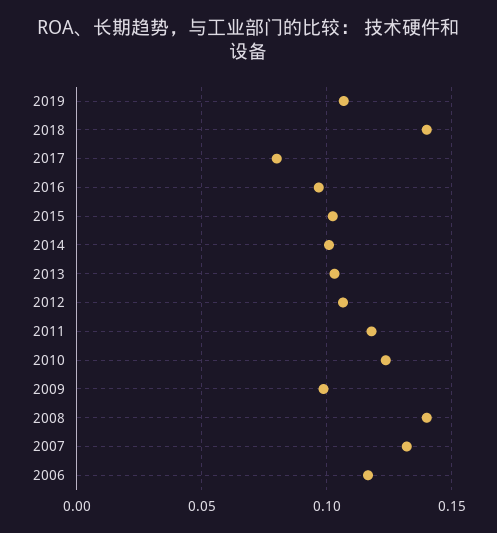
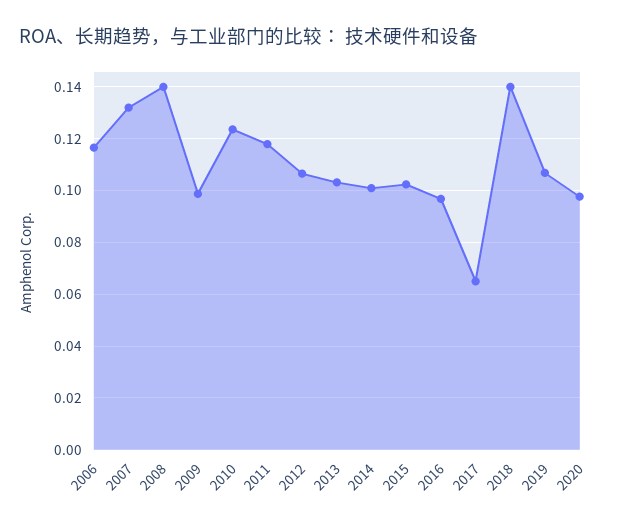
2017: 0.08 -> 0.065
2020: none -> 0.0975

